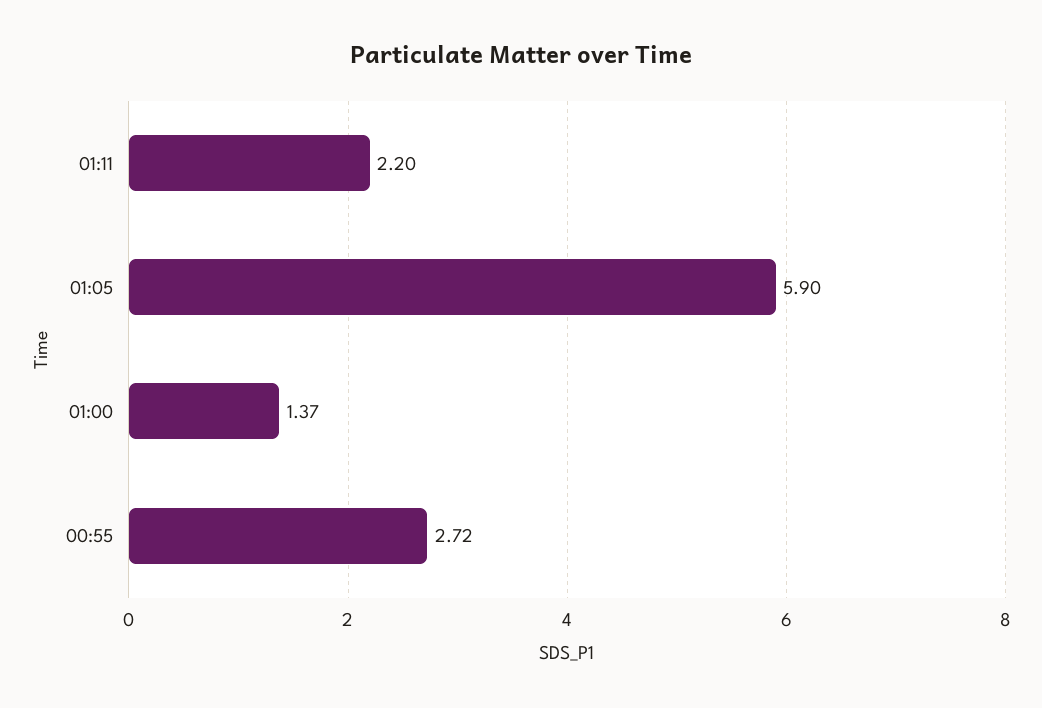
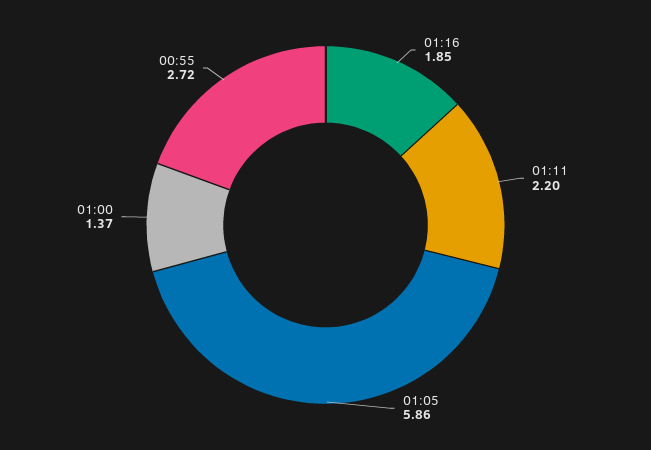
01:05: 5.9 -> 5.86
01:16: none -> 1.85

